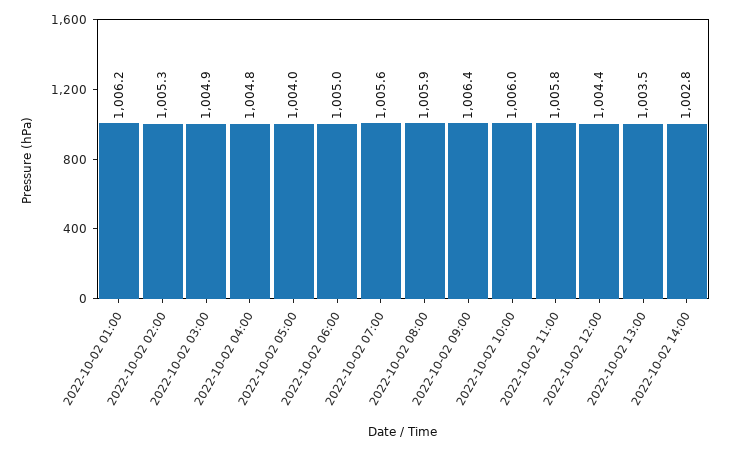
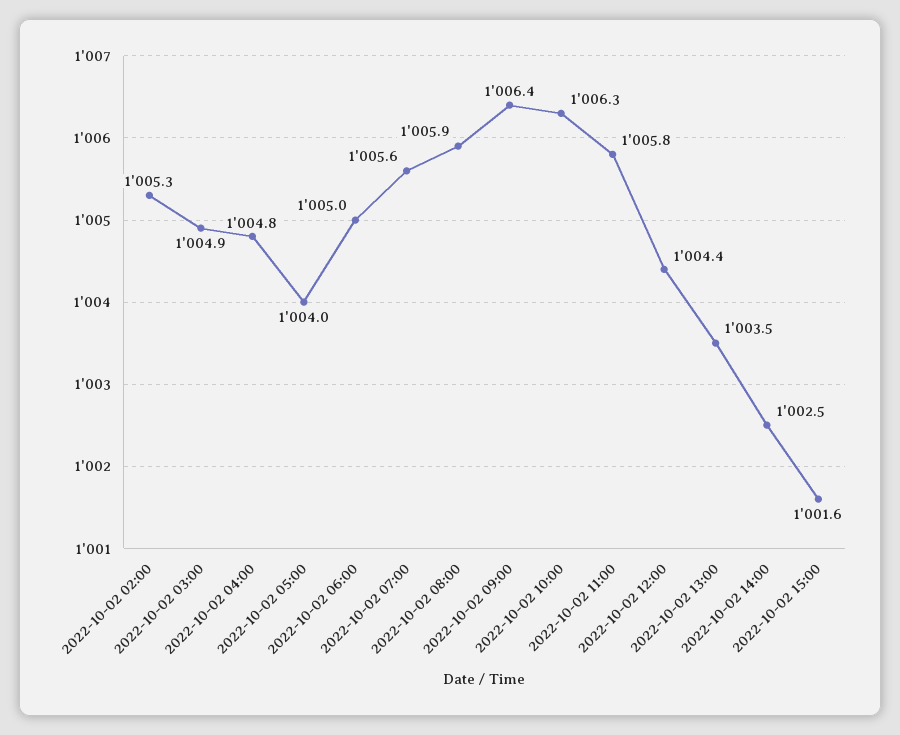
2022-10-02 01:00: 1006.2 -> none
2022-10-02 10:00: 1006 -> 1006.3
2022-10-02 14:00: 1002.8 -> 1002.5
2022-10-02 15:00: none -> 1001.6

